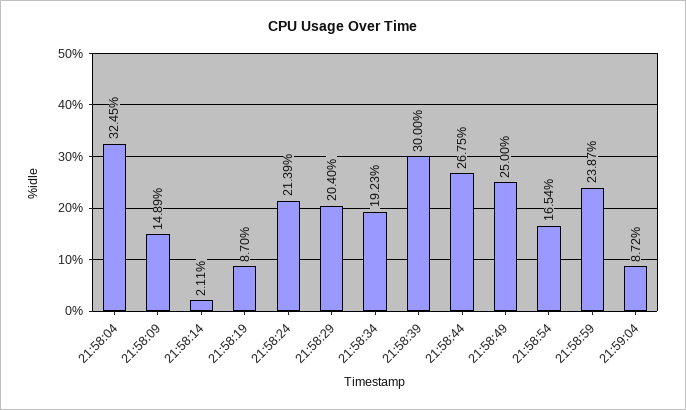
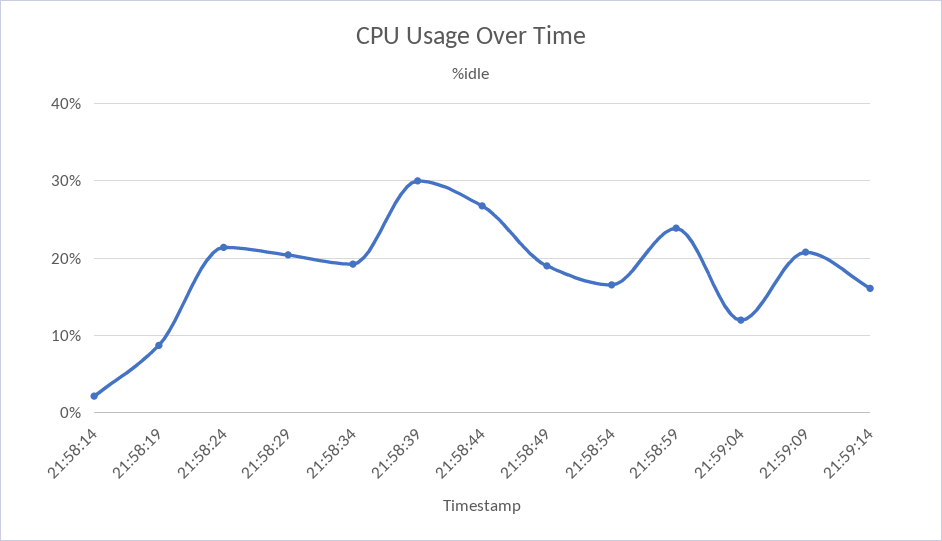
21:58:04: 32.45 -> none
21:58:09: 14.89 -> none
21:58:49: 25 -> 19
21:59:04: 8.72 -> 12
21:59:09: none -> 21
21:59:14: none -> 16

